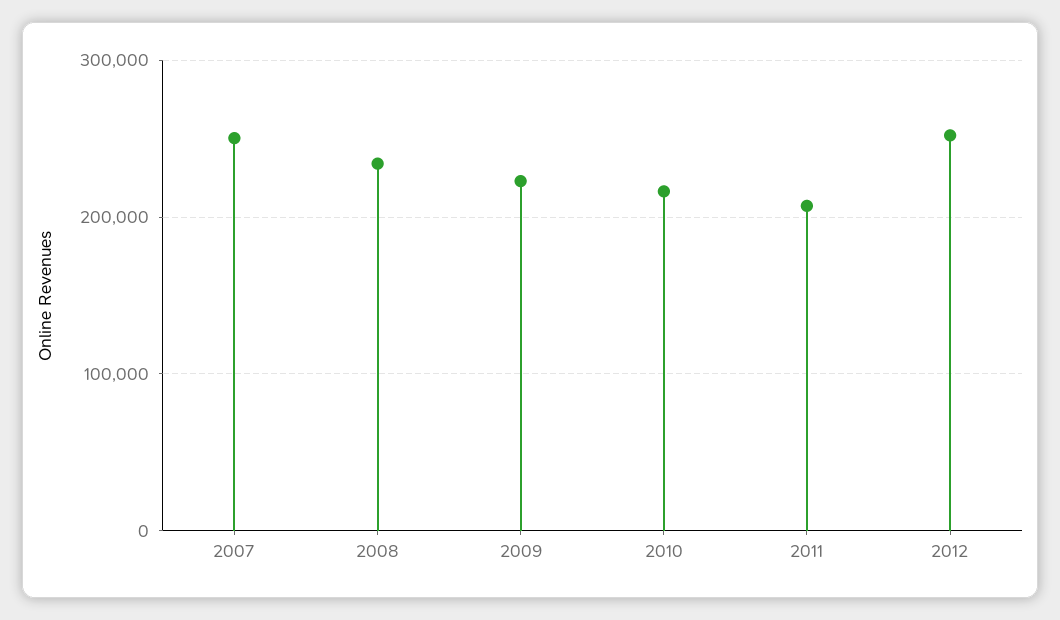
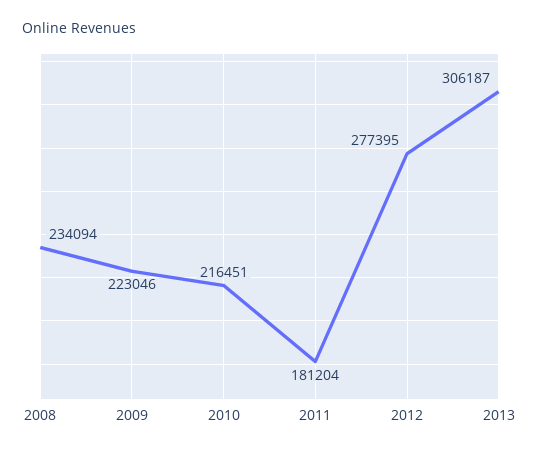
2007: 250000 -> none
2011: 210000 -> 181204
2012: 250000 -> 277395
2013: none -> 306187

